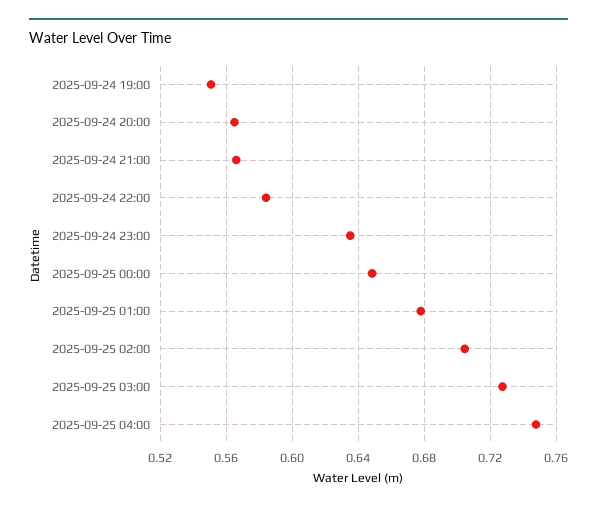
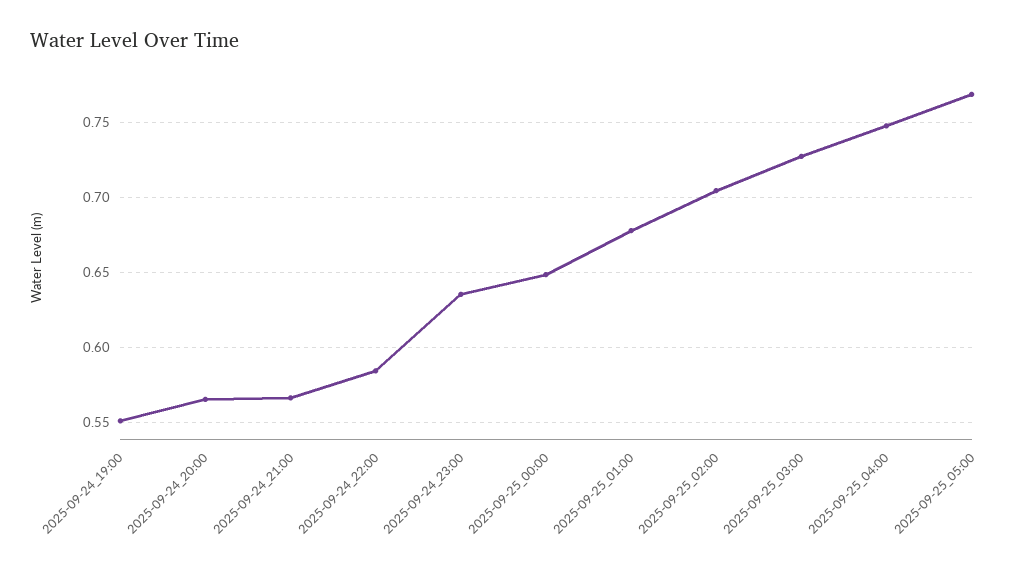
2025-09-25_05:00: none -> 0.77

